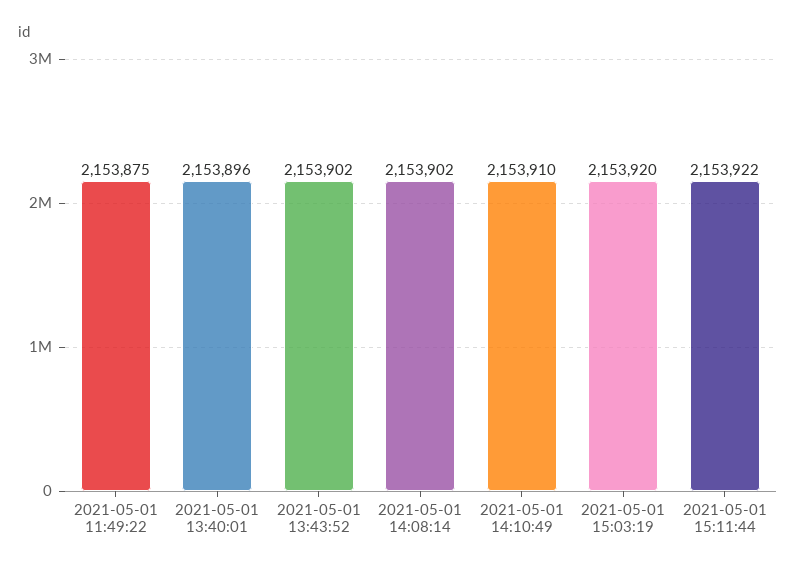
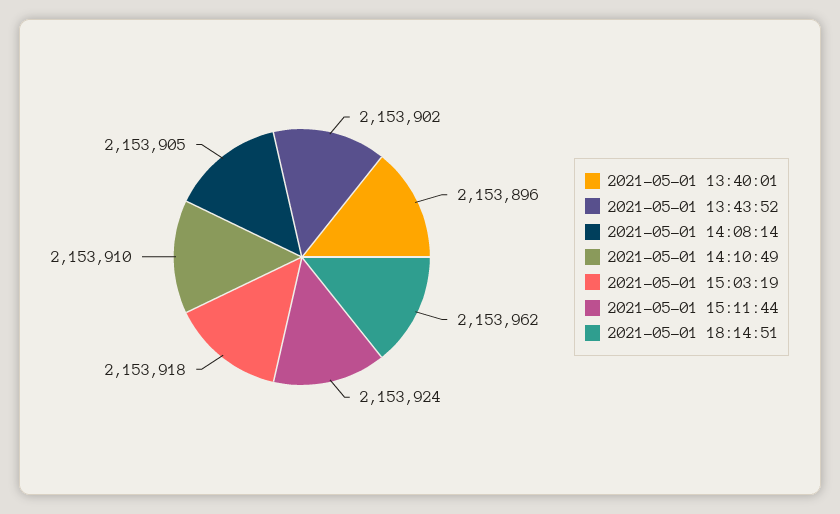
2021-05-01 11:49:22: 2153875 -> none
2021-05-01 14:08:14: 2153902 -> 2153905
2021-05-01 15:03:19: 2153920 -> 2153918
2021-05-01 15:11:44: 2153922 -> 2153924
2021-05-01 18:14:51: none -> 2153962

